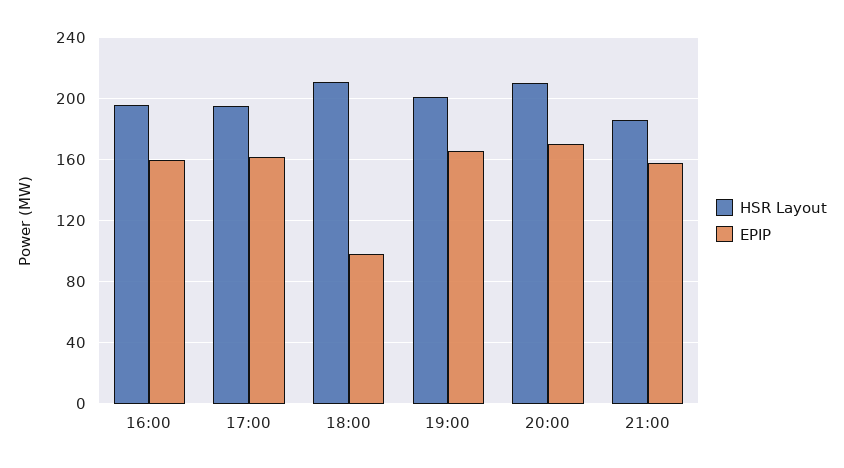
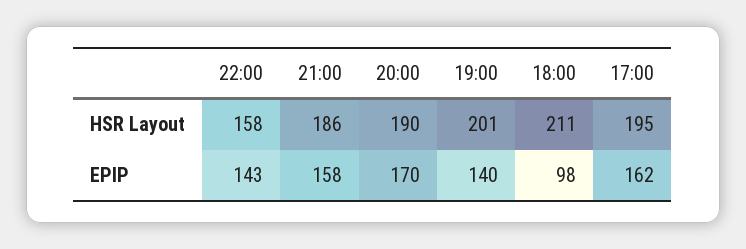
HSR Layout, 16:00: 195 -> none
EPIP, 16:00: 160 -> none
EPIP, 19:00: 165 -> 140
HSR Layout, 20:00: 210 -> 190
HSR Layout, 22:00: none -> 158
EPIP, 22:00: none -> 143

